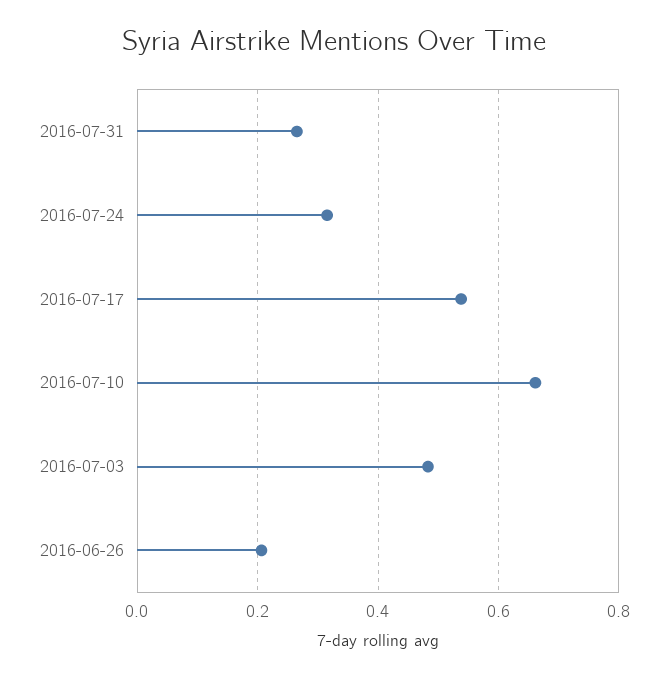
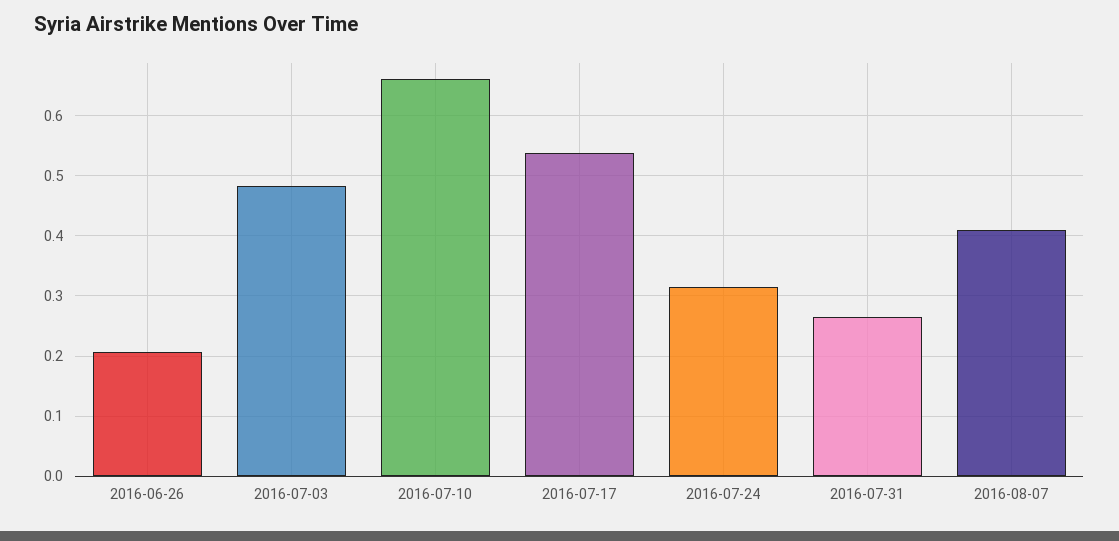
2016-08-07: none -> 0.41

